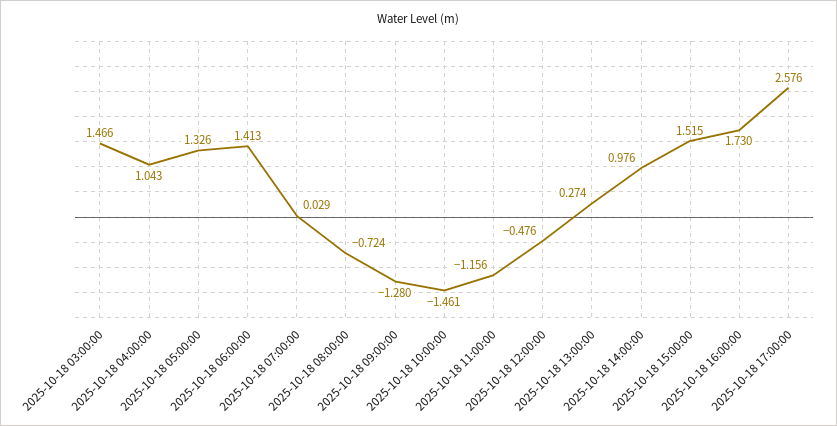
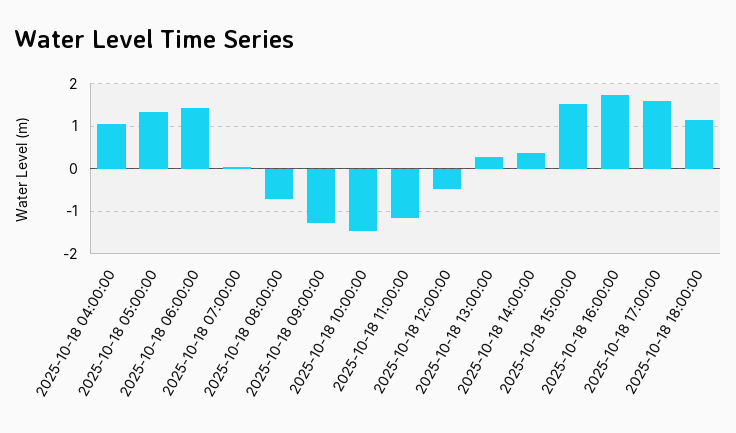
2025-10-18 03:00:00: 1.466 -> none
2025-10-18 14:00:00: 0.976 -> 0.4
2025-10-18 17:00:00: 2.576 -> 1.6
2025-10-18 18:00:00: none -> 1.2

